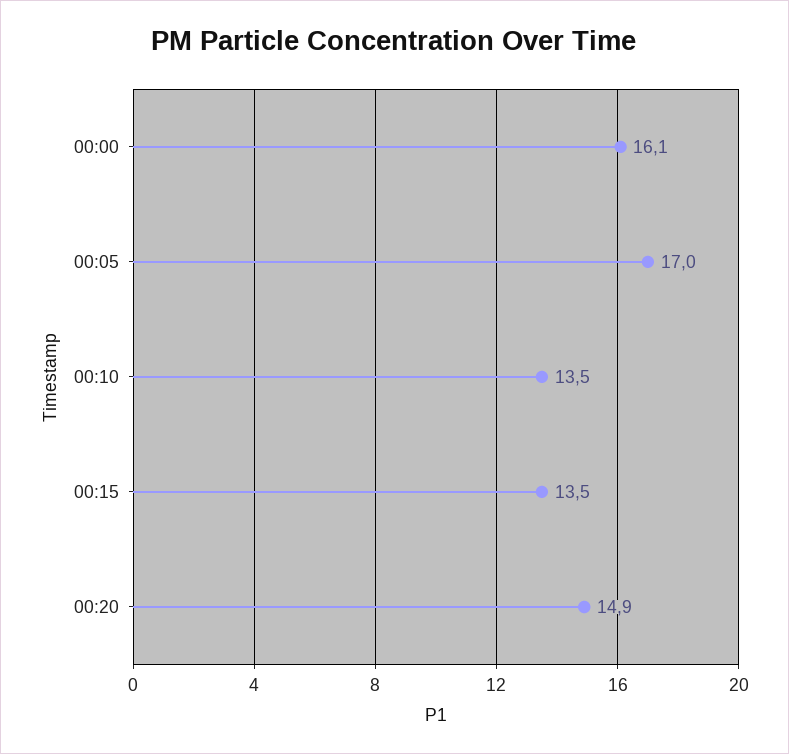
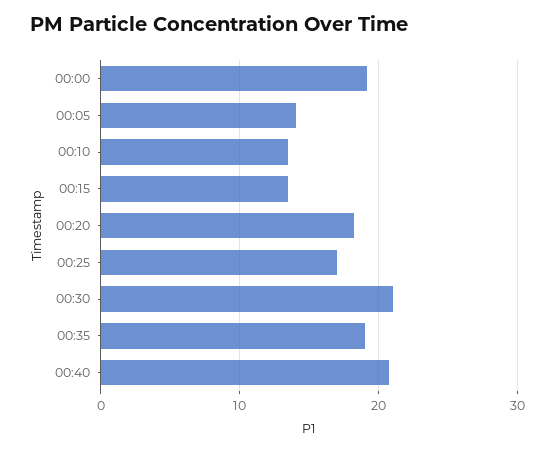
00:00: 16.1 -> 19
00:05: 17 -> 14
00:20: 14.9 -> 18
00:25: none -> 17
00:30: none -> 21
00:35: none -> 19
00:40: none -> 21

